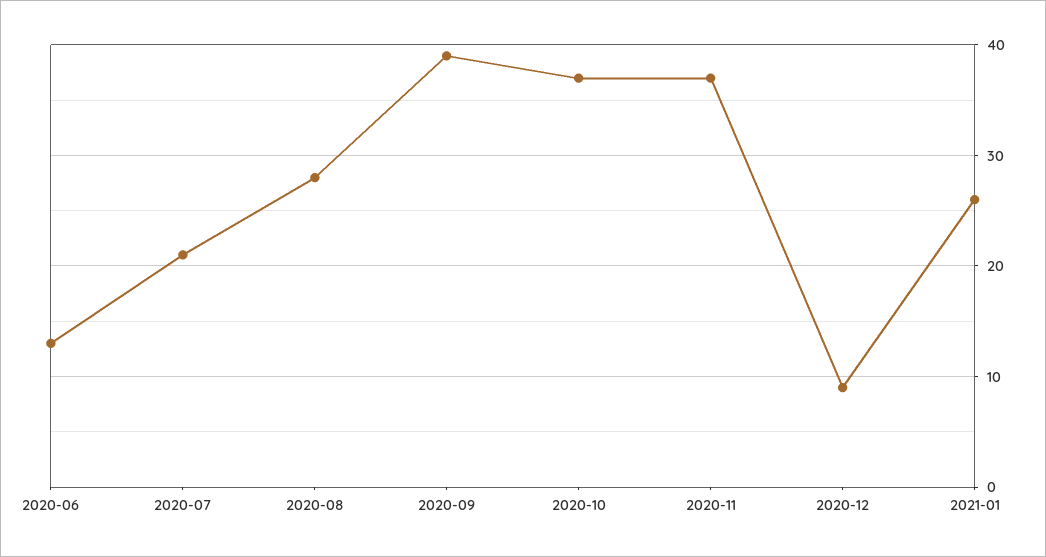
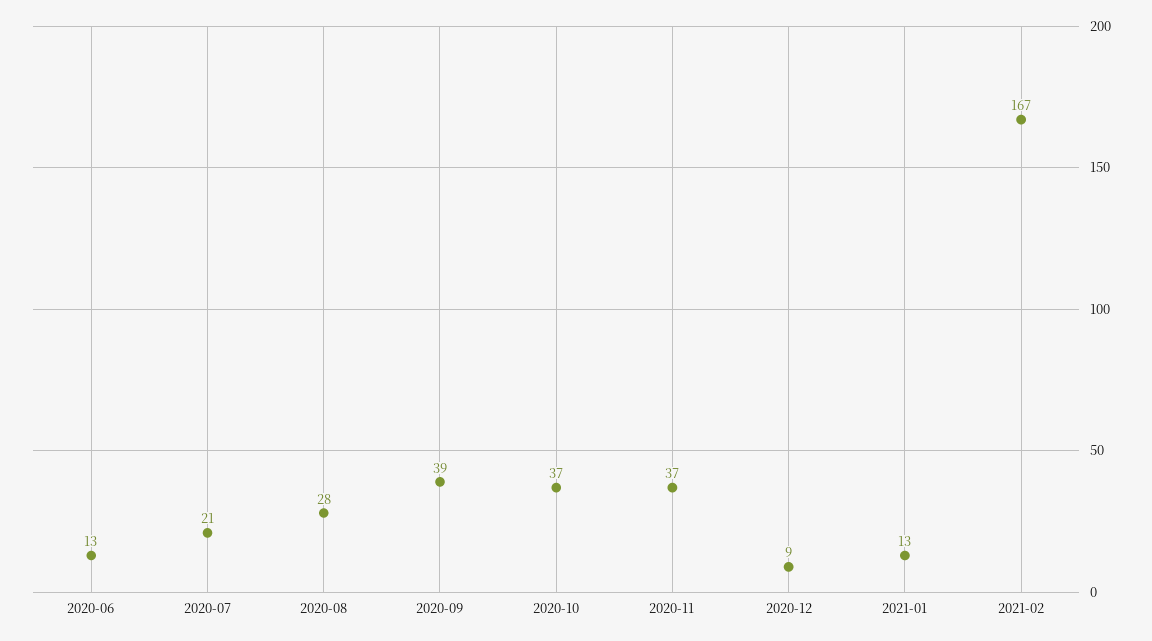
2021-01: 26 -> 13
2021-02: none -> 167

